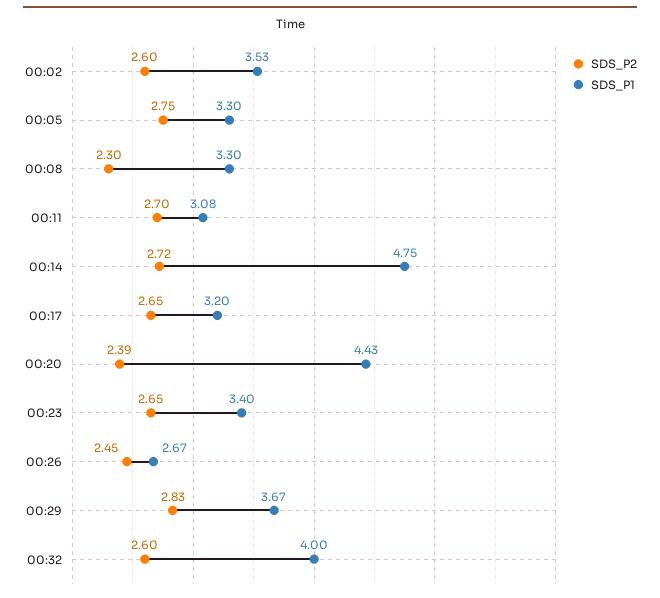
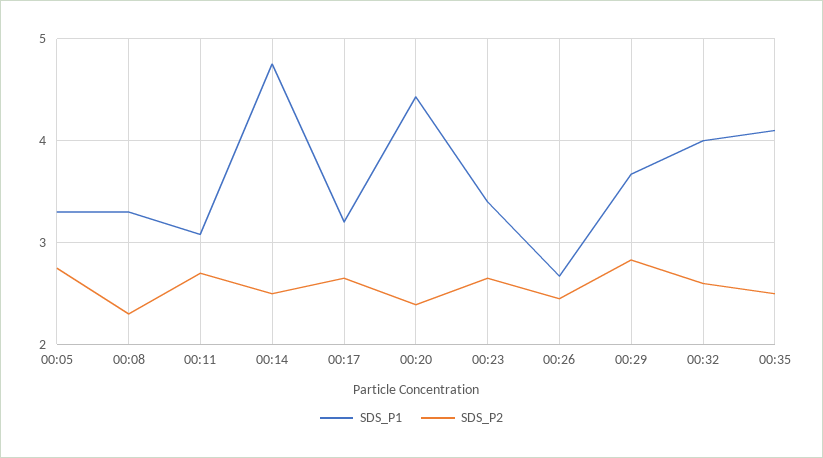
SDS_P2, 00:02: 2.6 -> none
SDS_P1, 00:02: 3.53 -> none
SDS_P2, 00:14: 2.72 -> 2.5
SDS_P1, 00:35: none -> 4.1
SDS_P2, 00:35: none -> 2.5

